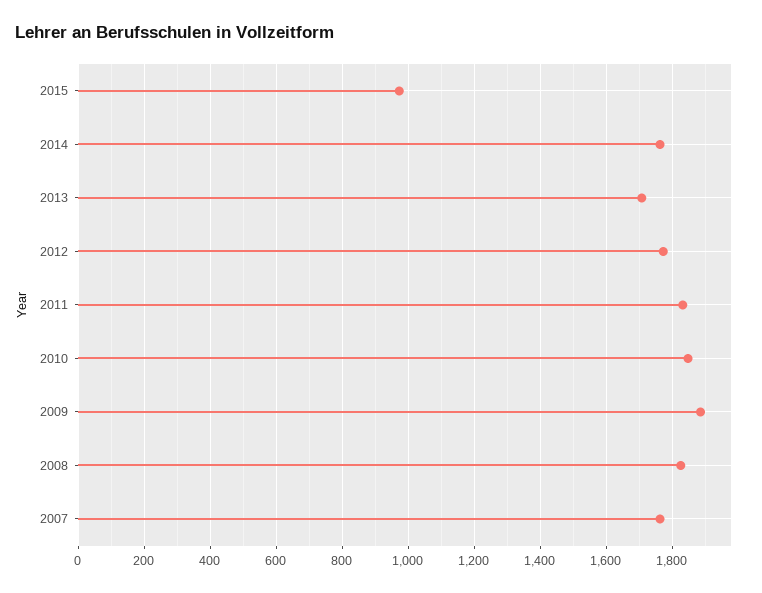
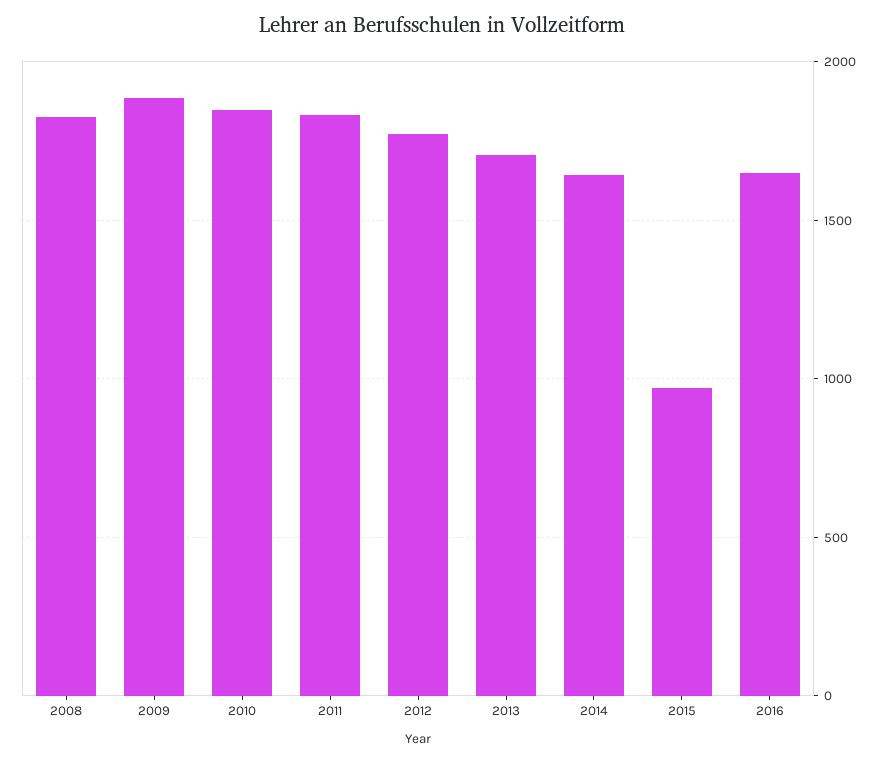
2014: 1760 -> 1650
2007: 1760 -> none
2016: none -> 1650

